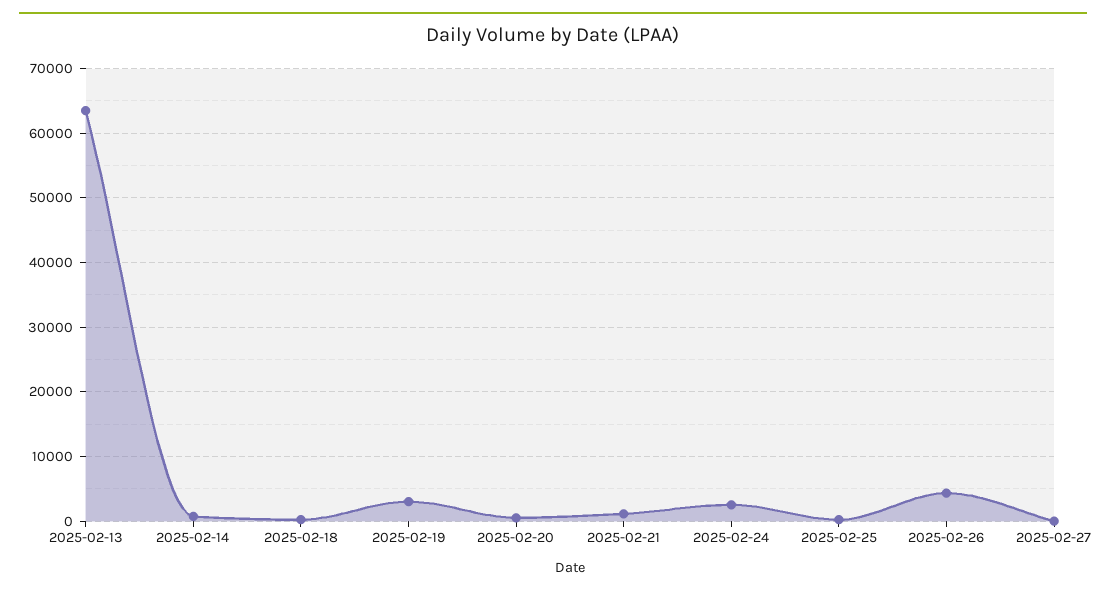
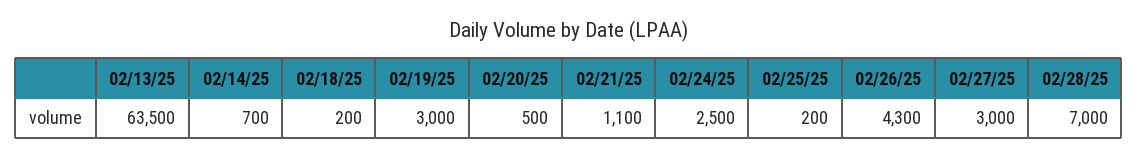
2025-02-27: 0 -> 3000
02/28/25: none -> 7000

